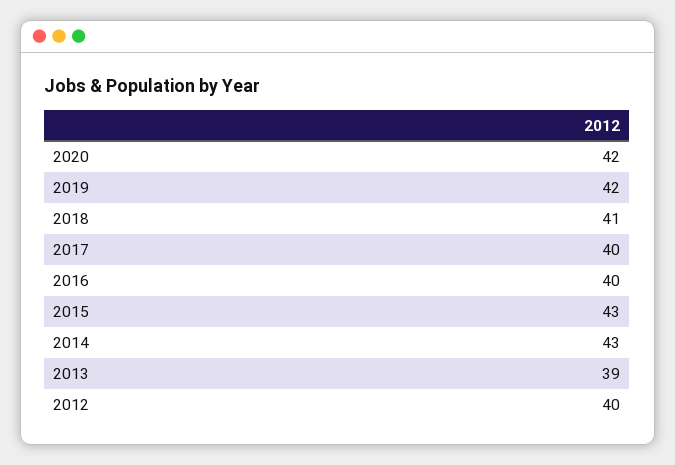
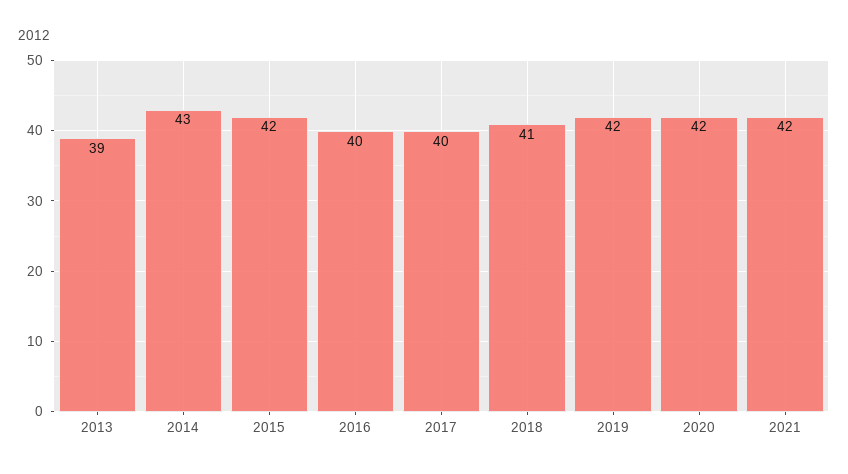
2015: 43 -> 42
2012: 40 -> none
2021: none -> 42

